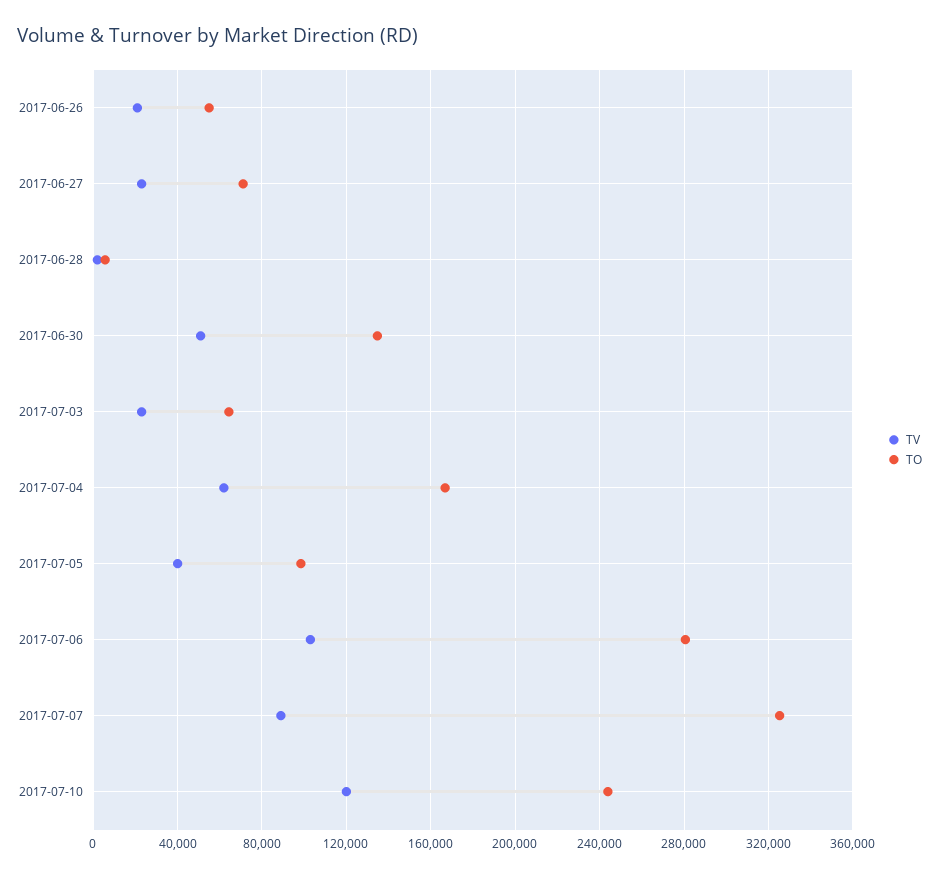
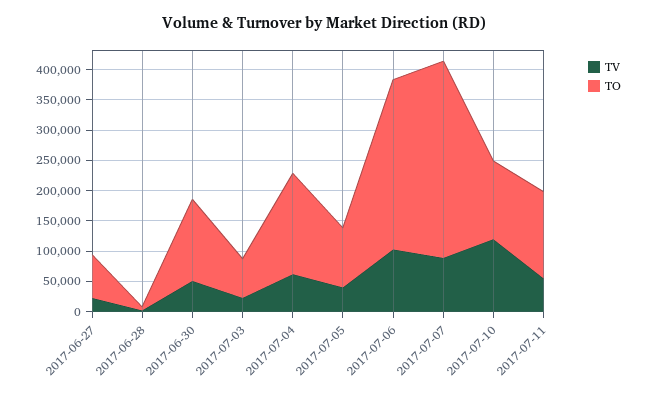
TV, 2017-06-26: 20000 -> none
TO, 2017-06-26: 55000 -> none
TO, 2017-07-10: 245000 -> 125000
TV, 2017-07-11: none -> 50000
TO, 2017-07-11: none -> 150000

